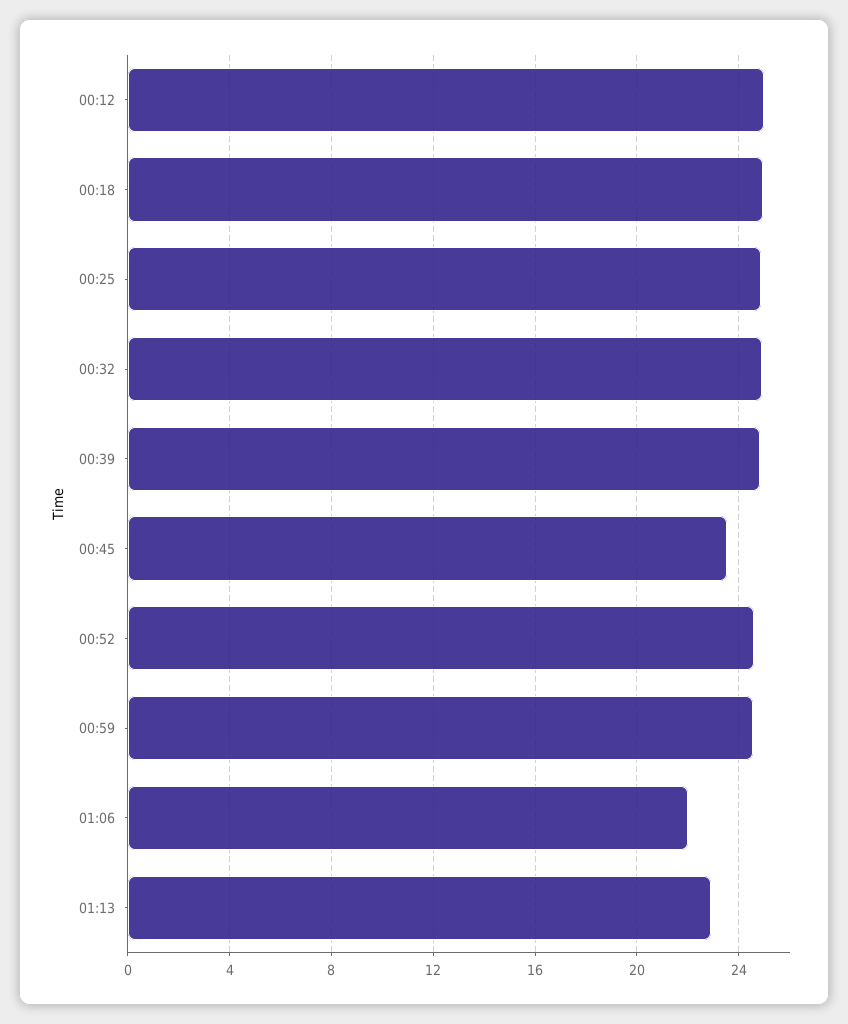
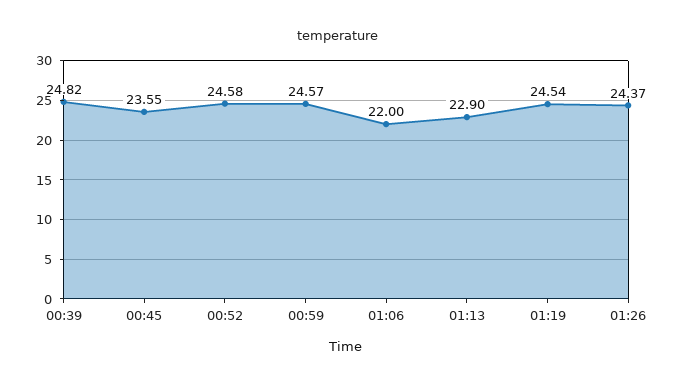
00:12: 25 -> none
00:18: 25 -> none
00:25: 25 -> none
00:32: 25 -> none
01:19: none -> 24.54
01:26: none -> 24.37

